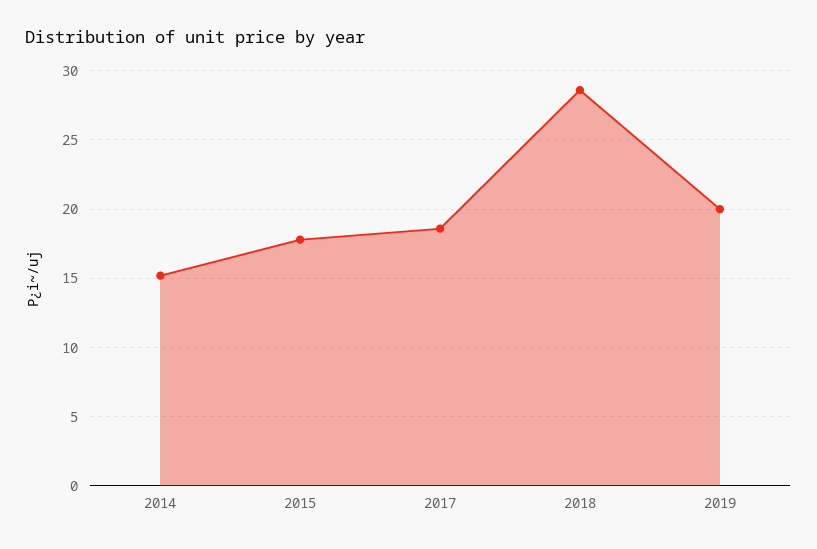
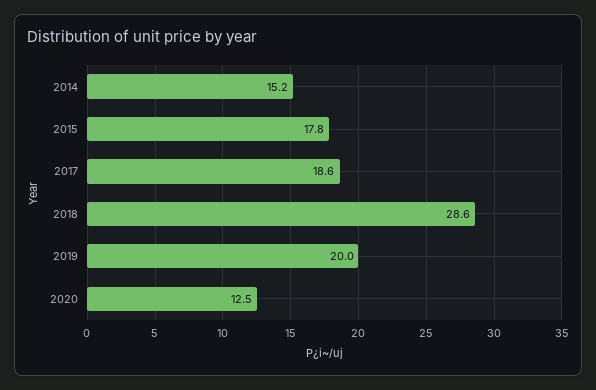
2020: none -> 12.5

